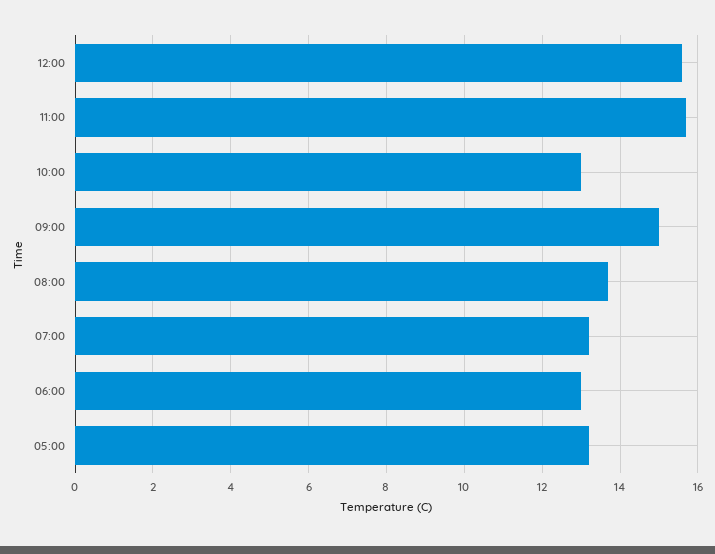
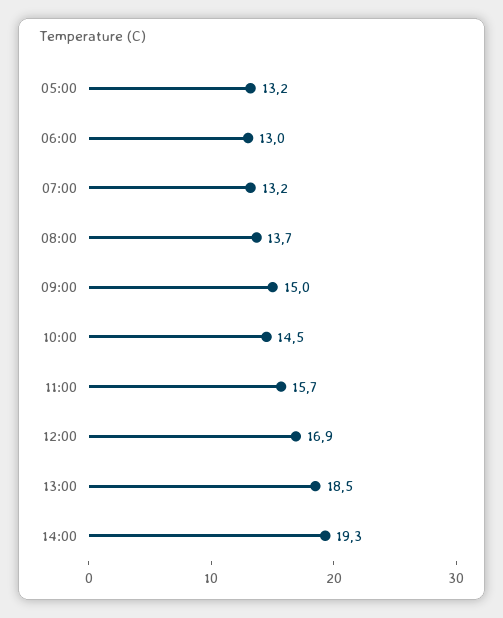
12:00: 15.5 -> 16.9
10:00: 13 -> 14.5
13:00: none -> 18.5
14:00: none -> 19.3

